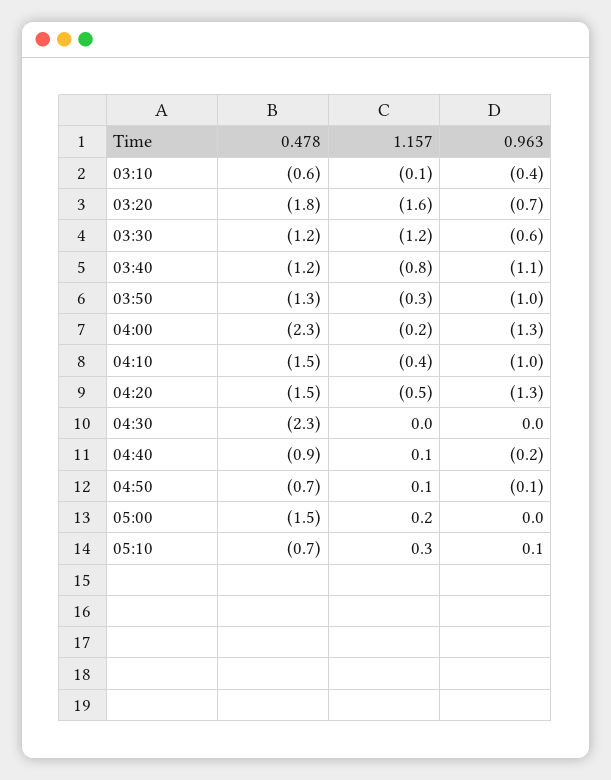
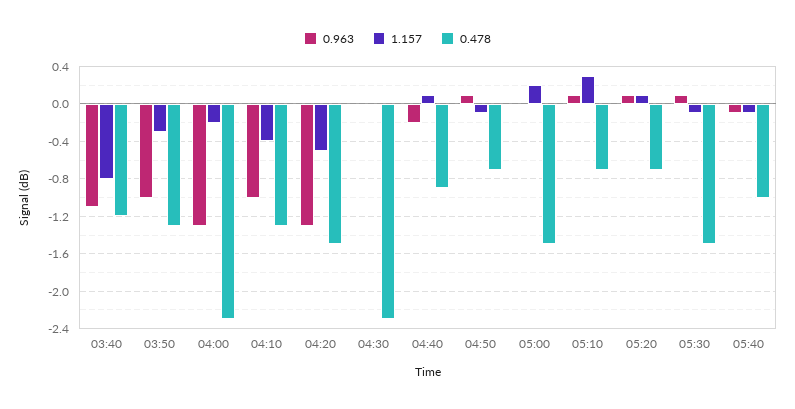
0.478, 03:10: -0.6 -> none
1.157, 03:10: -0.1 -> none
0.963, 03:10: -0.4 -> none
0.478, 03:20: -1.8 -> none
1.157, 03:20: -1.6 -> none
0.963, 03:20: -0.7 -> none
0.478, 03:30: -1.2 -> none
1.157, 03:30: -1.2 -> none
0.963, 03:30: -0.6 -> none
0.478, 04:10: -1.5 -> -1.3
1.157, 04:50: 0.1 -> -0.1
0.963, 04:50: -0.1 -> 0.1
0.963, 05:20: none -> 0.1
1.157, 05:20: none -> 0.1
0.478, 05:20: none -> -0.7
0.963, 05:30: none -> 0.1
1.157, 05:30: none -> -0.1
0.478, 05:30: none -> -1.5
0.963, 05:40: none -> -0.1
1.157, 05:40: none -> -0.1
0.478, 05:40: none -> -1

